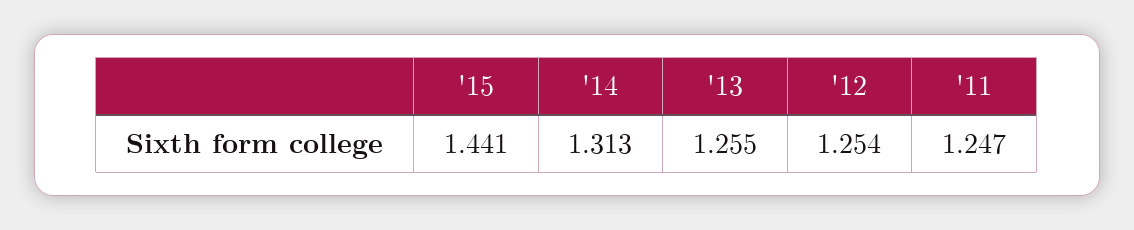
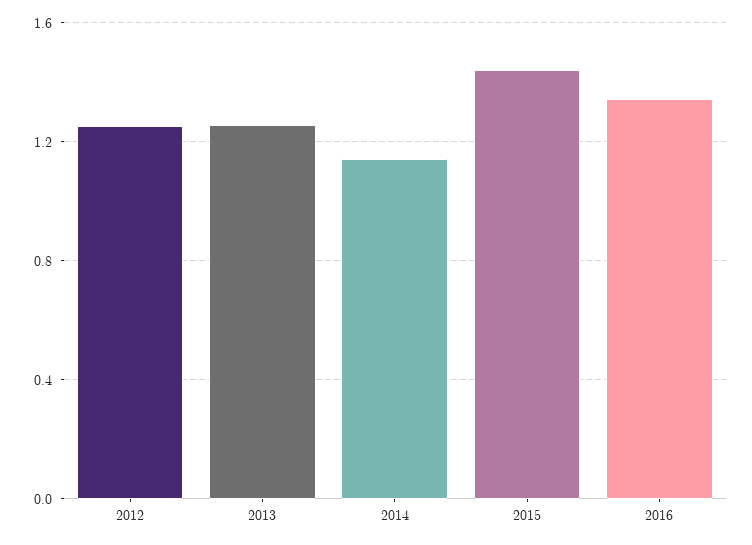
'14: 1.313 -> 1.15
'11: 1.247 -> none
2016: none -> 1.35

